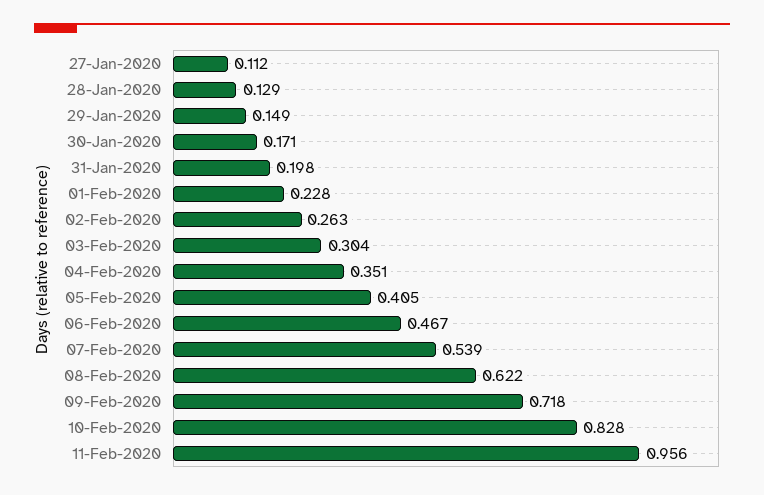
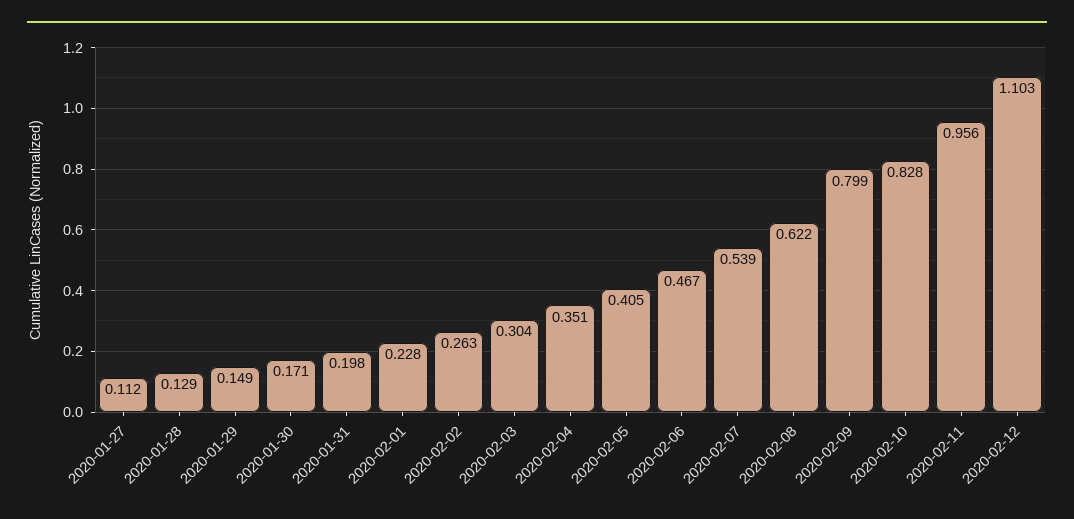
09-Feb-2020: 0.718 -> 0.799
2020-02-12: none -> 1.103

